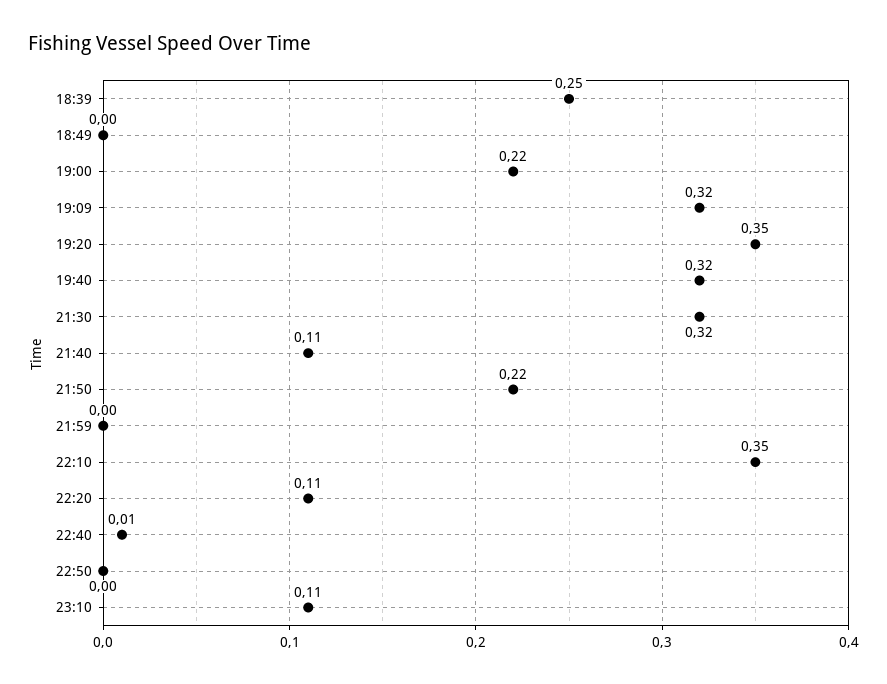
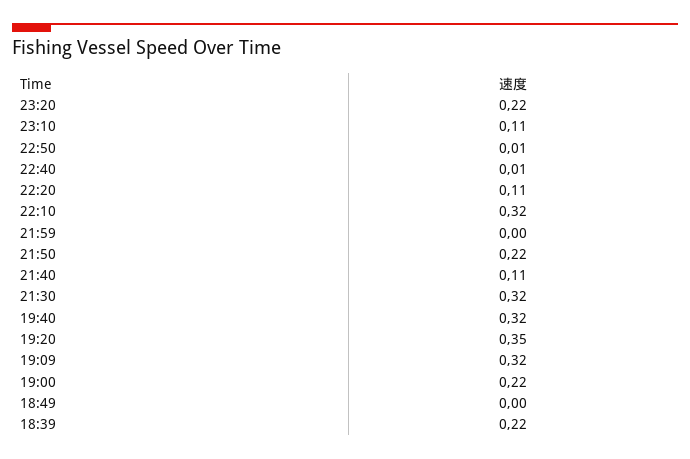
18:39: 0.25 -> 0.22
22:10: 0.35 -> 0.32
22:50: 0 -> 0.01
23:20: none -> 0.22

